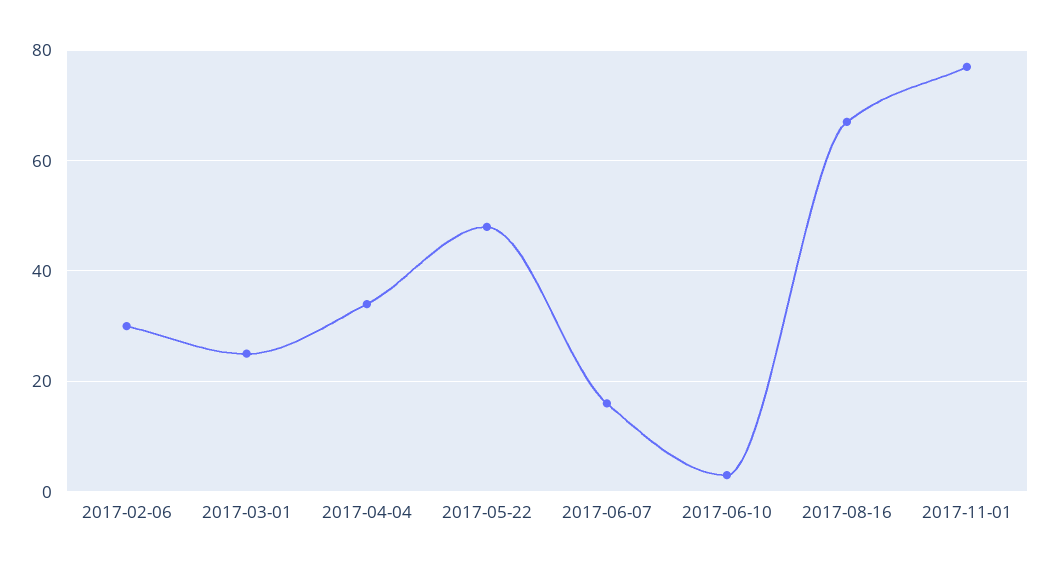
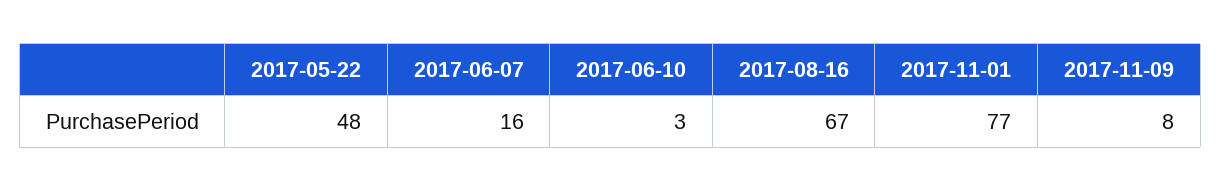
2017-02-06: 30 -> none
2017-03-01: 25 -> none
2017-04-04: 35 -> none
2017-11-09: none -> 8

